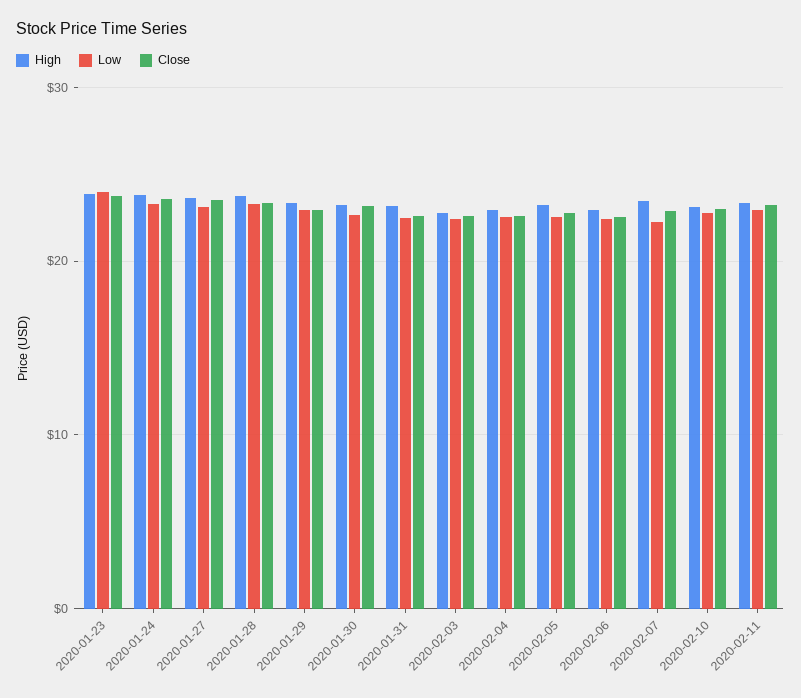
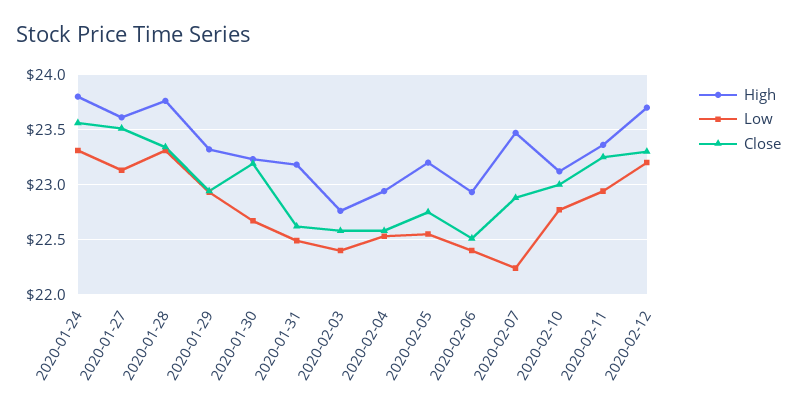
High, 2020-01-23: 24 -> none
Low, 2020-01-23: 24 -> none
Close, 2020-01-23: 24 -> none
High, 2020-02-12: none -> 23.7
Low, 2020-02-12: none -> 23.2
Close, 2020-02-12: none -> 23.3

